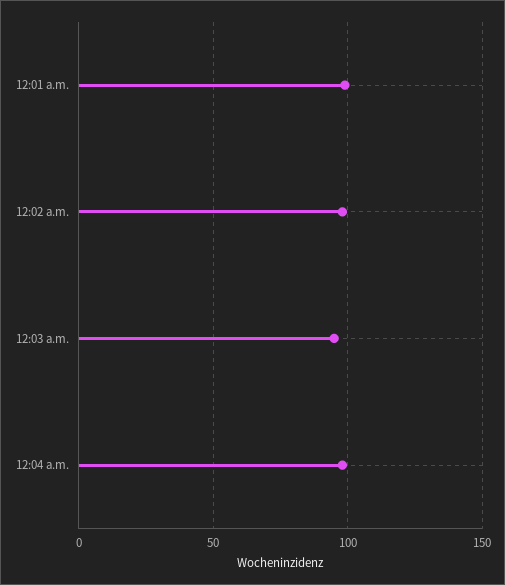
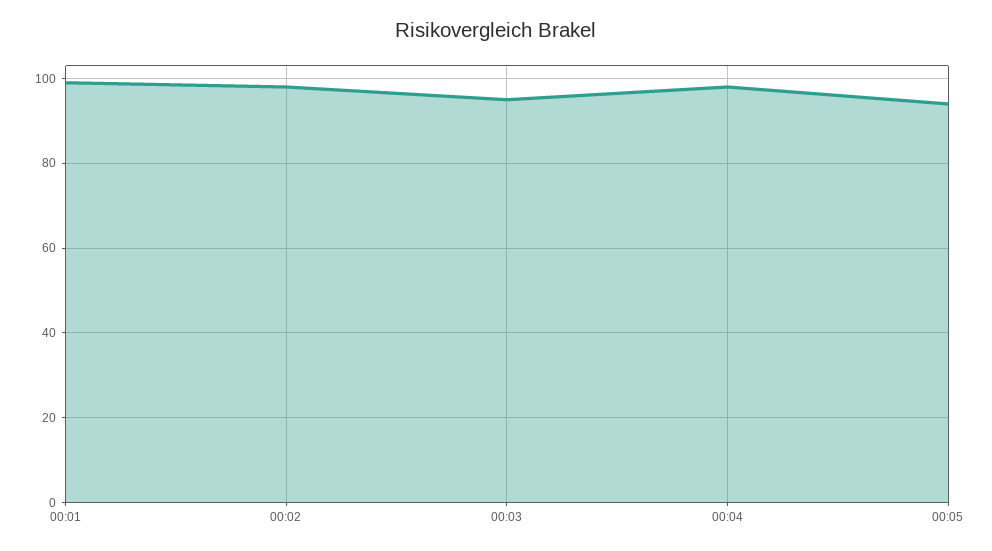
00:05: none -> 95

